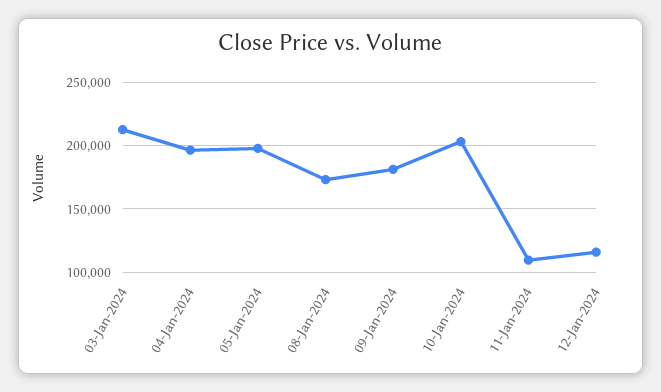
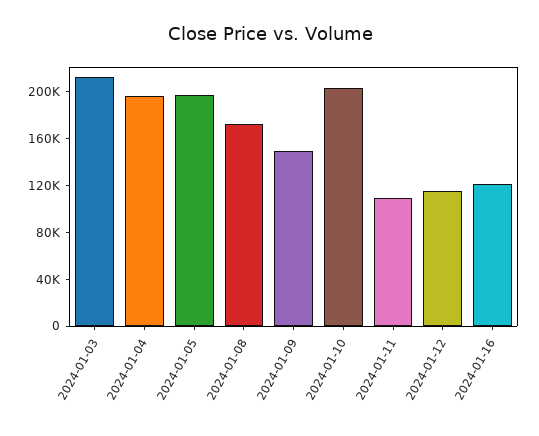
09-Jan-2024: 180000 -> 150000
2024-01-16: none -> 120000

